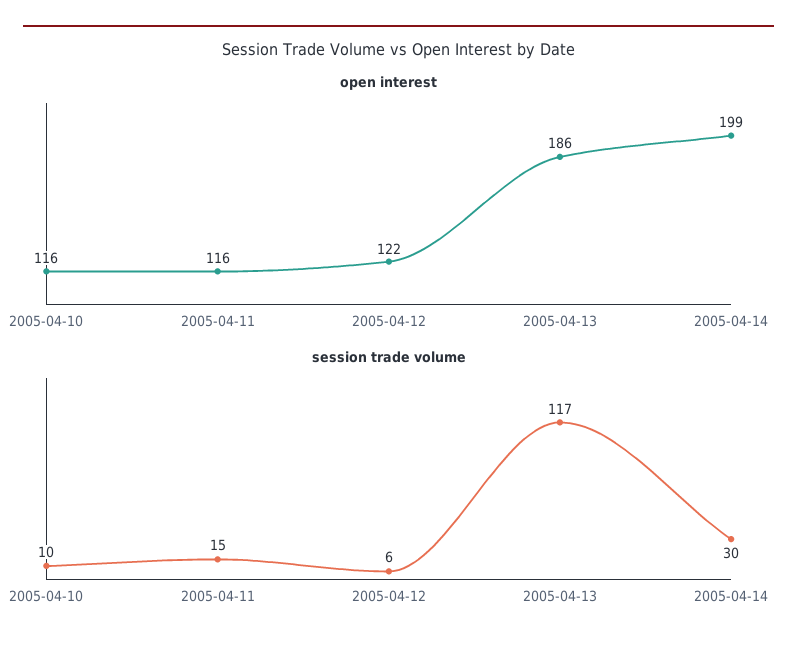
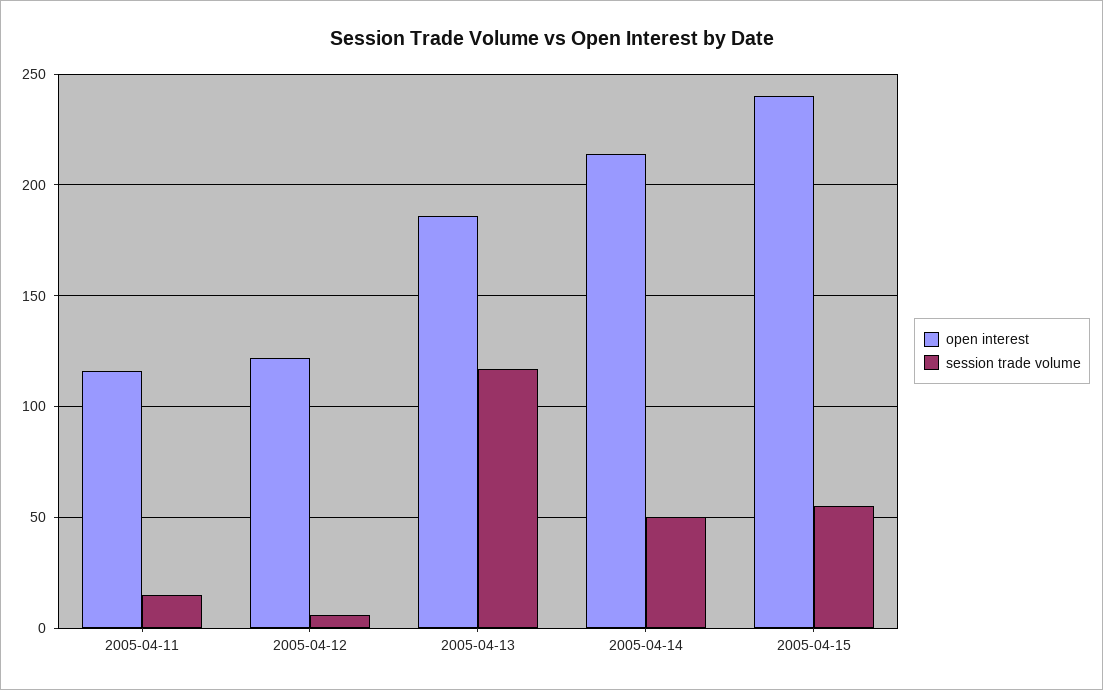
open interest, 2005-04-10: 116 -> none
open interest, 2005-04-14: 199 -> 215
session trade volume, 2005-04-10: 10 -> none
session trade volume, 2005-04-14: 30 -> 50
open interest, 2005-04-15: none -> 240
session trade volume, 2005-04-15: none -> 55

